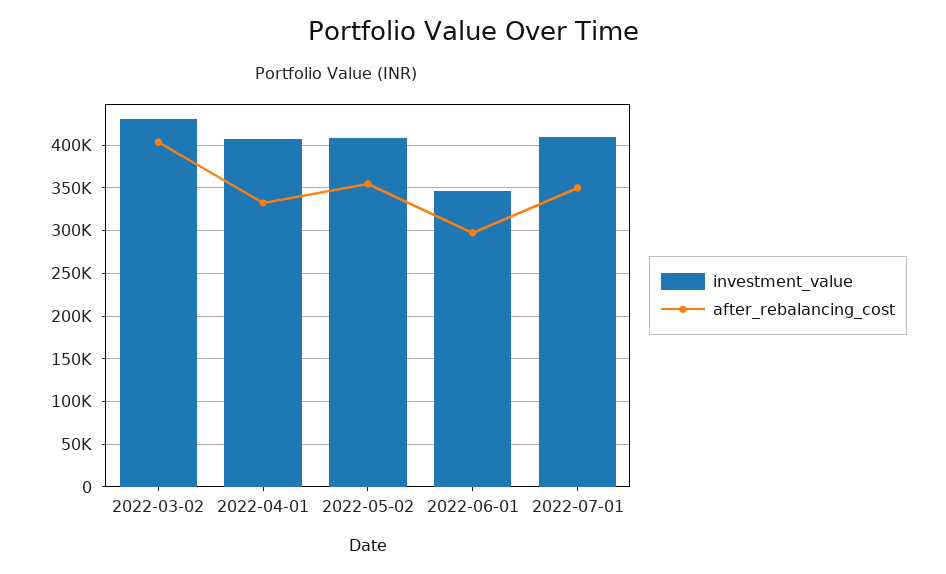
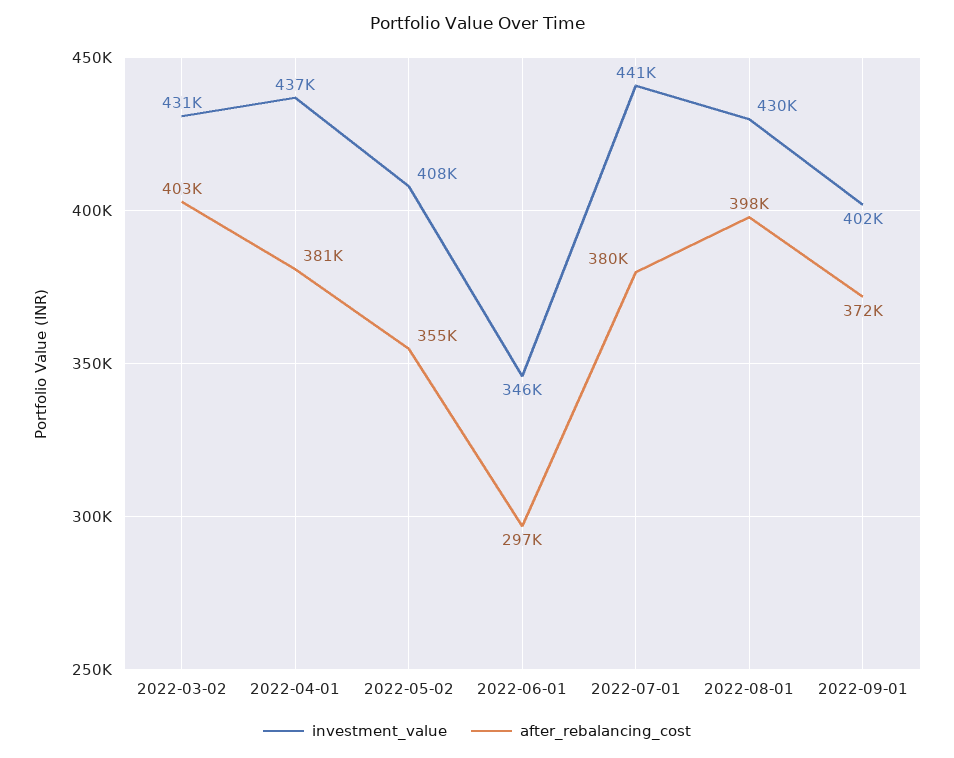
investment_value, 2022-04-01: 410000 -> 437000
after_rebalancing_cost, 2022-04-01: 330000 -> 381000
investment_value, 2022-07-01: 410000 -> 441000
after_rebalancing_cost, 2022-07-01: 350000 -> 380000
investment_value, 2022-08-01: none -> 430000
after_rebalancing_cost, 2022-08-01: none -> 398000
investment_value, 2022-09-01: none -> 402000
after_rebalancing_cost, 2022-09-01: none -> 372000

